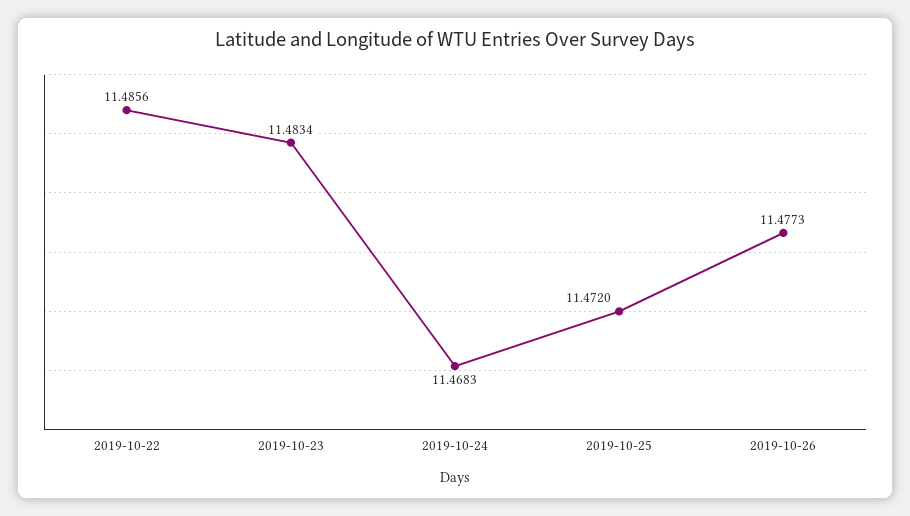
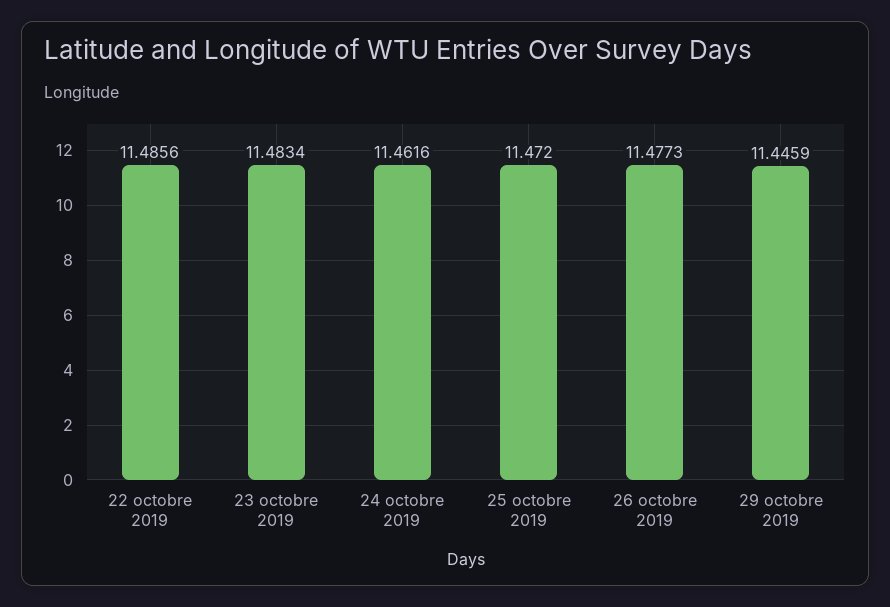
2019-10-24: 11.4683 -> 11.4616
29 octobre 2019: none -> 11.4459

